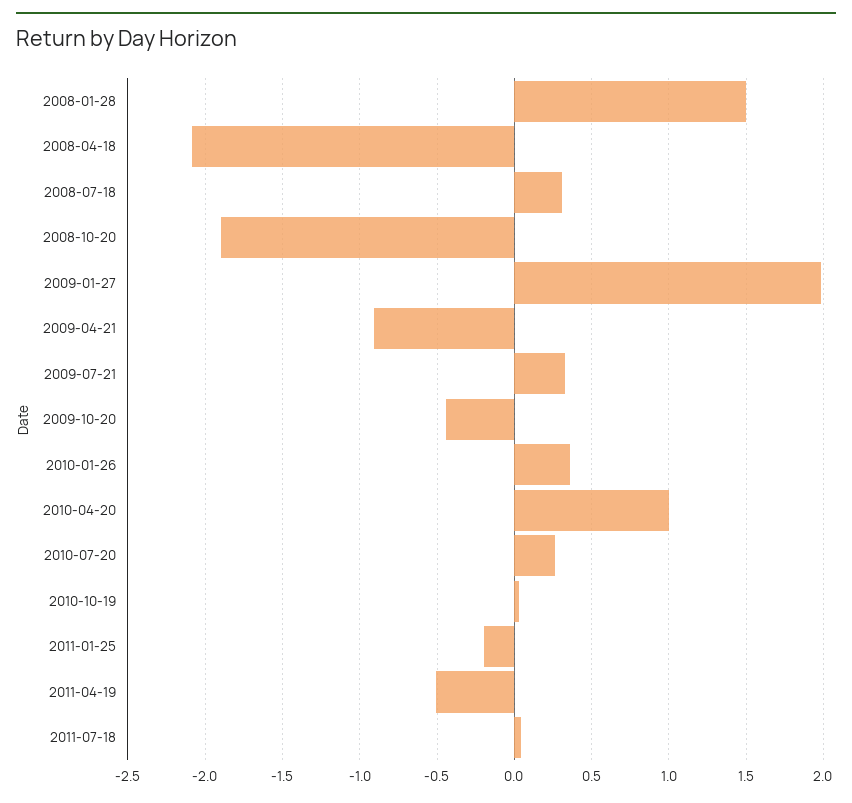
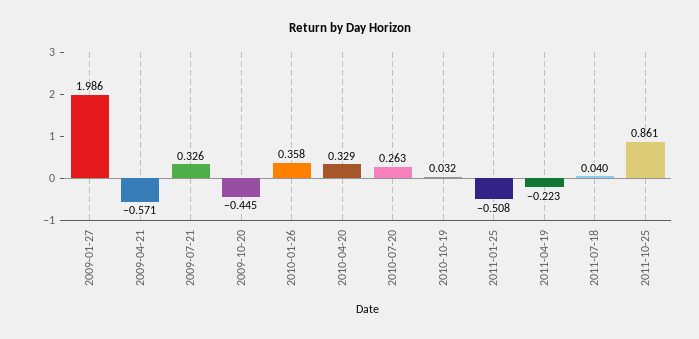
2008-01-28: 1.5 -> none
2008-04-18: -2.1 -> none
2008-07-18: 0.3 -> none
2008-10-20: -1.9 -> none
2009-04-21: -0.9 -> -0.571
2010-04-20: 1 -> 0.329
2011-01-25: -0.2 -> -0.508
2011-04-19: -0.5 -> -0.223
2011-10-25: none -> 0.861

